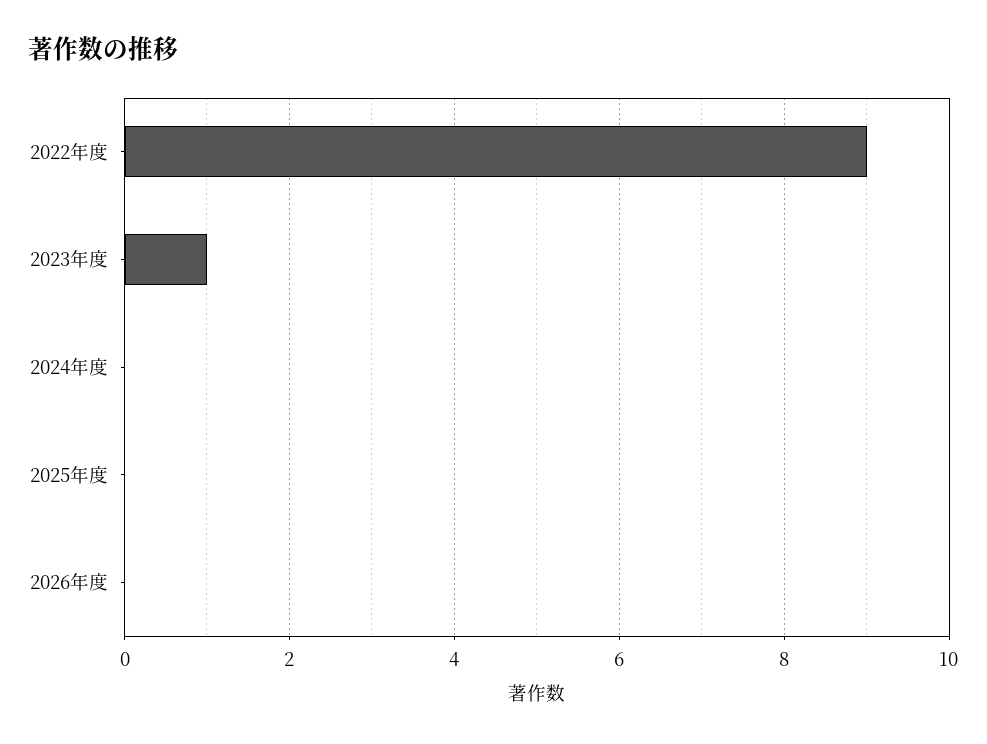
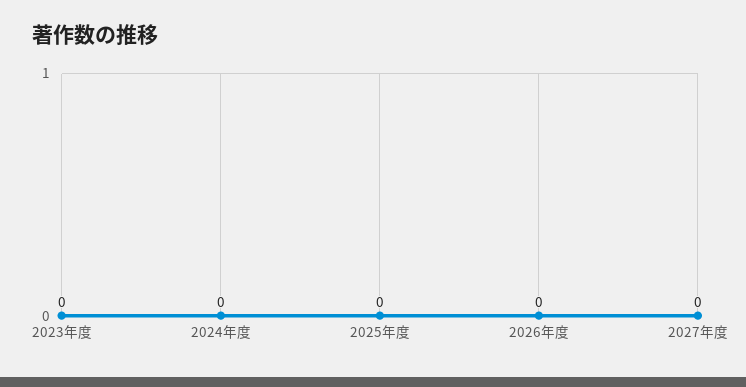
2022年度: 9 -> none
2023年度: 1 -> 0
2027年度: none -> 0

